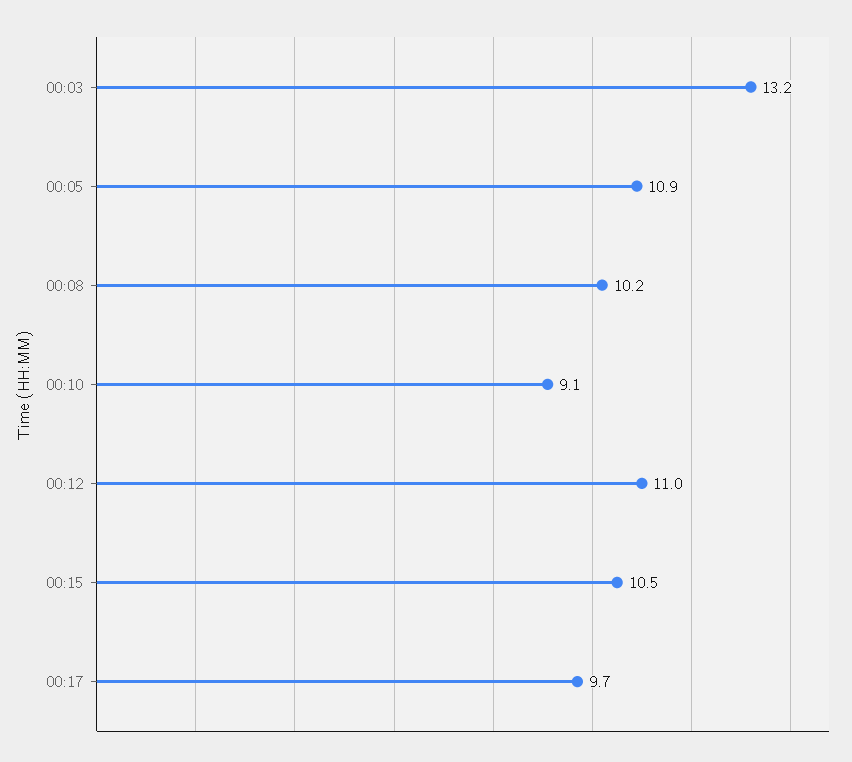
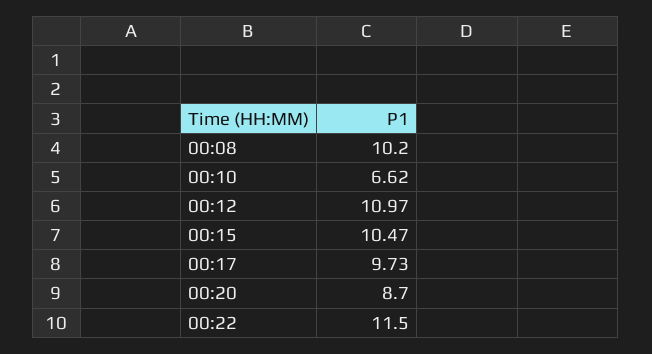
00:03: 13.2 -> none
00:05: 10.9 -> none
00:10: 9.1 -> 6.62
00:20: none -> 8.7
00:22: none -> 11.5

